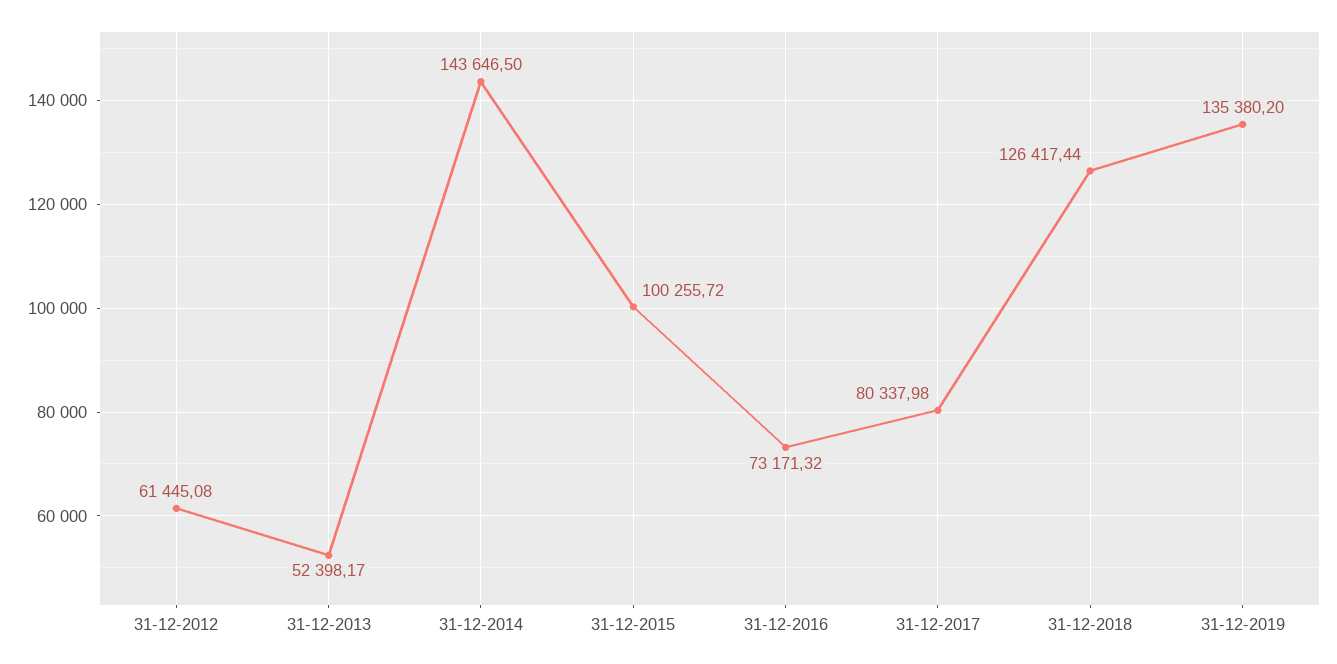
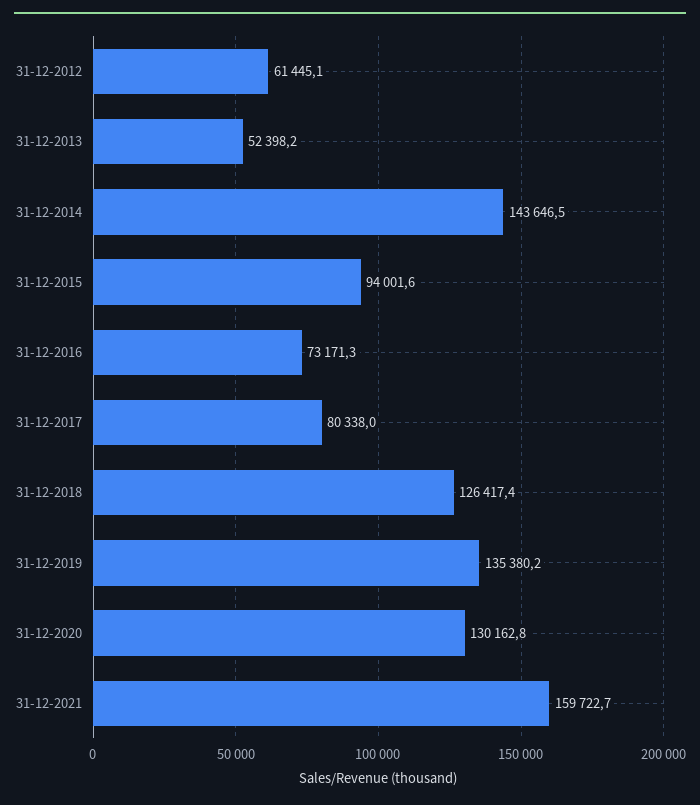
31-12-2015: 100255.72 -> 94001.6
31-12-2020: none -> 130162.8
31-12-2021: none -> 159722.7

